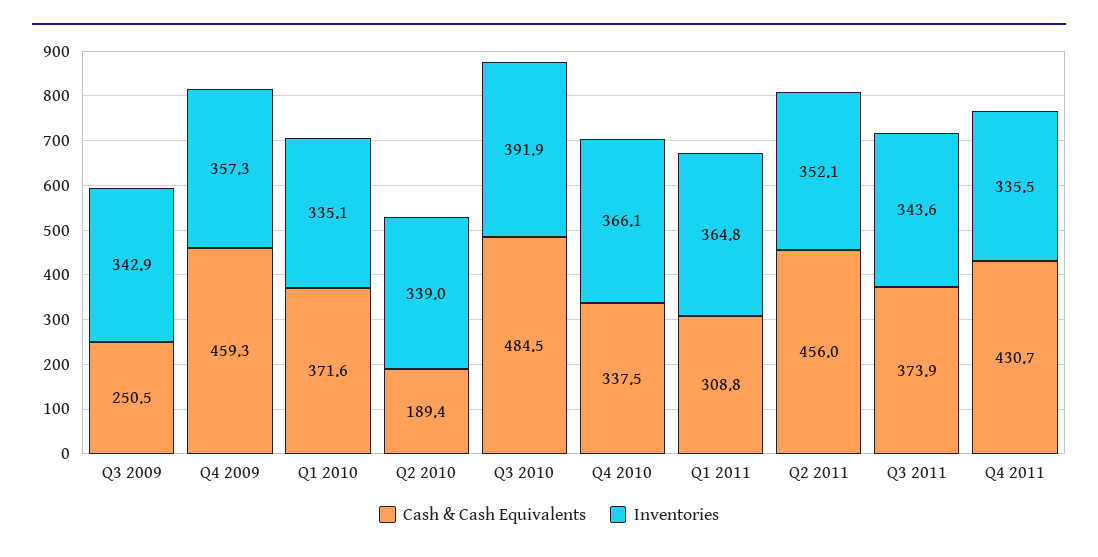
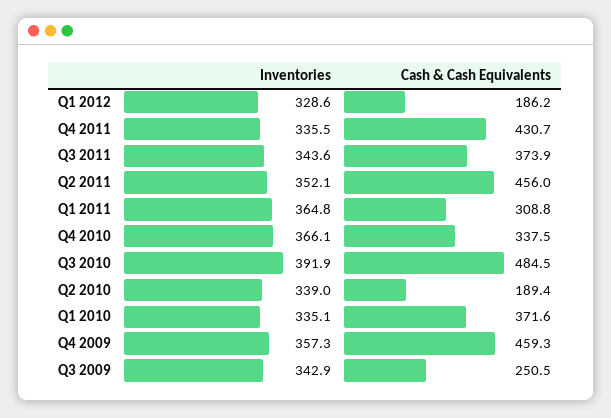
Inventories, Q1 2012: none -> 328.6
Cash & Cash Equivalents, Q1 2012: none -> 186.2

